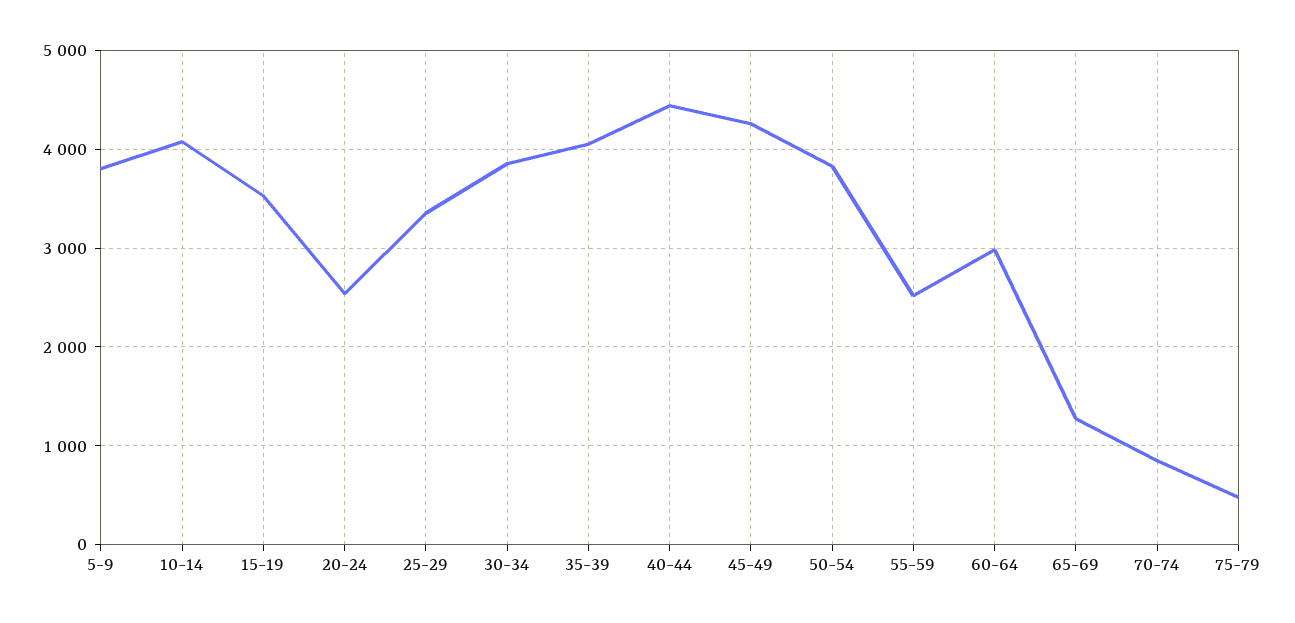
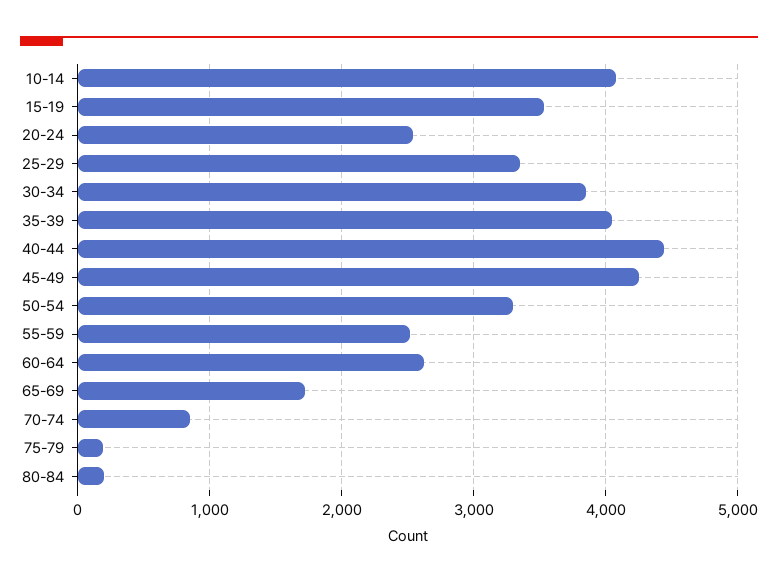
5-9: 3800 -> none
50-54: 3800 -> 3300
60-64: 3000 -> 2600
65-69: 1300 -> 1700
75-79: 500 -> 200
80-84: none -> 200

